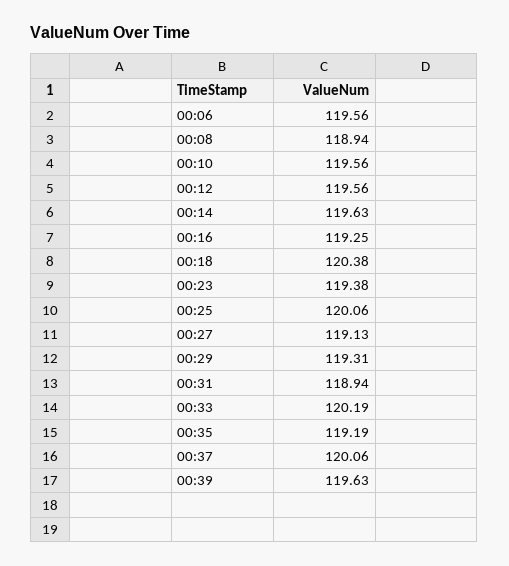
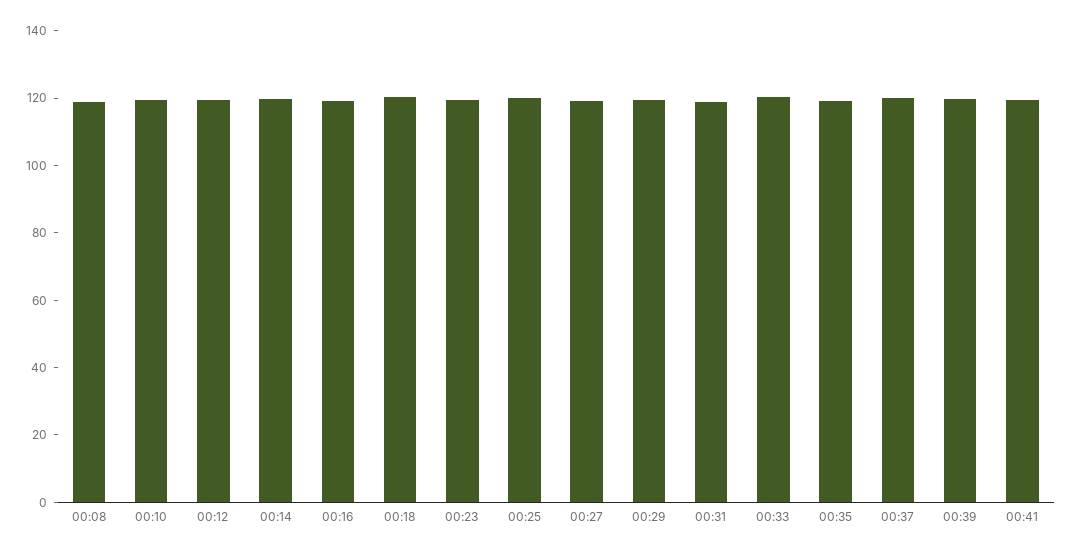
00:06: 119.56 -> none
00:41: none -> 120

